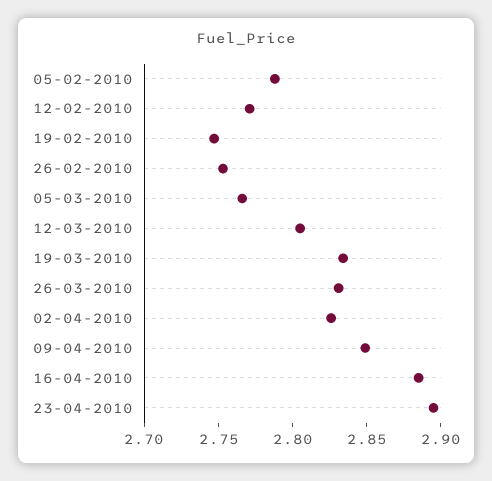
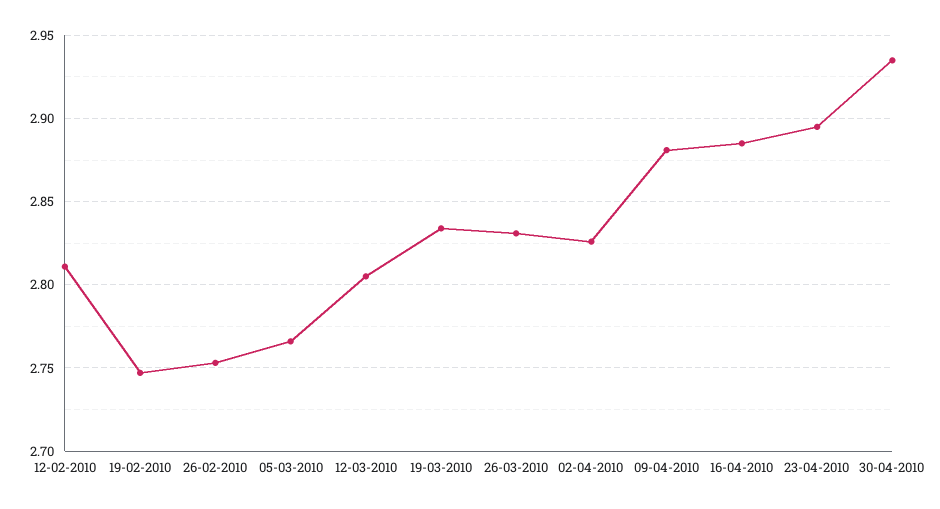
05-02-2010: 2.79 -> none
12-02-2010: 2.77 -> 2.81
09-04-2010: 2.85 -> 2.88
30-04-2010: none -> 2.935

